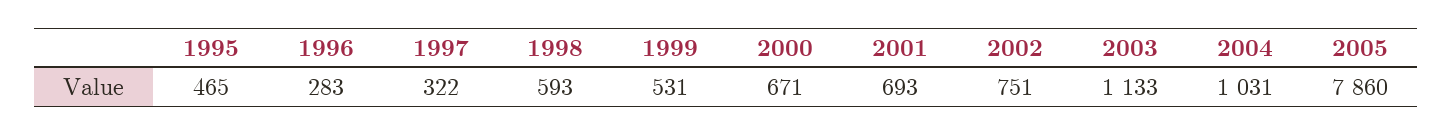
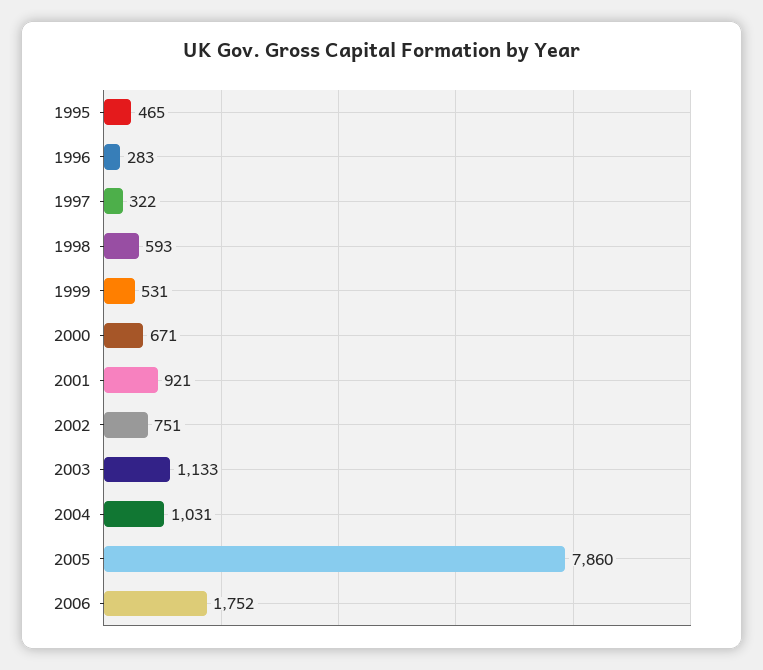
2001: 693 -> 921
2006: none -> 1752

